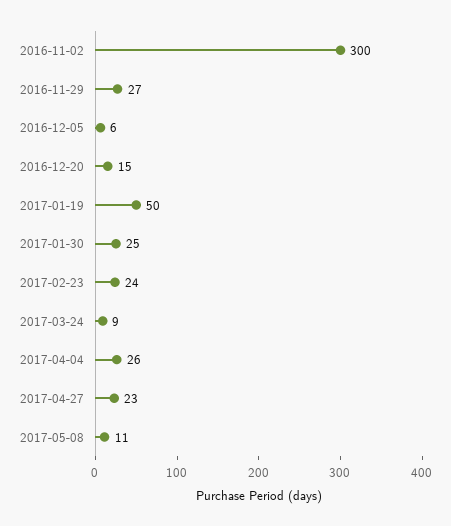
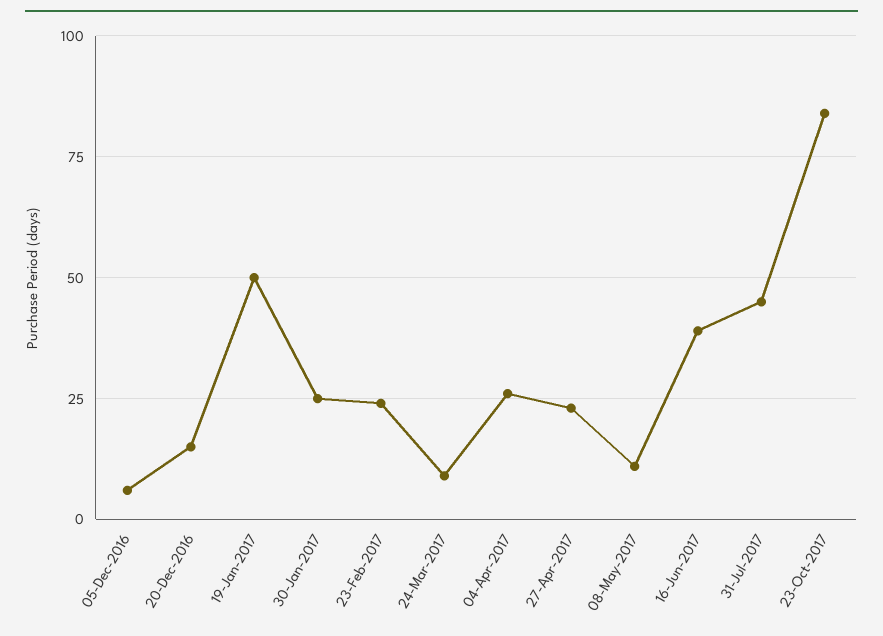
2016-11-02: 300 -> none
2016-11-29: 27 -> none
16-Jun-2017: none -> 40
31-Jul-2017: none -> 45
23-Oct-2017: none -> 85

